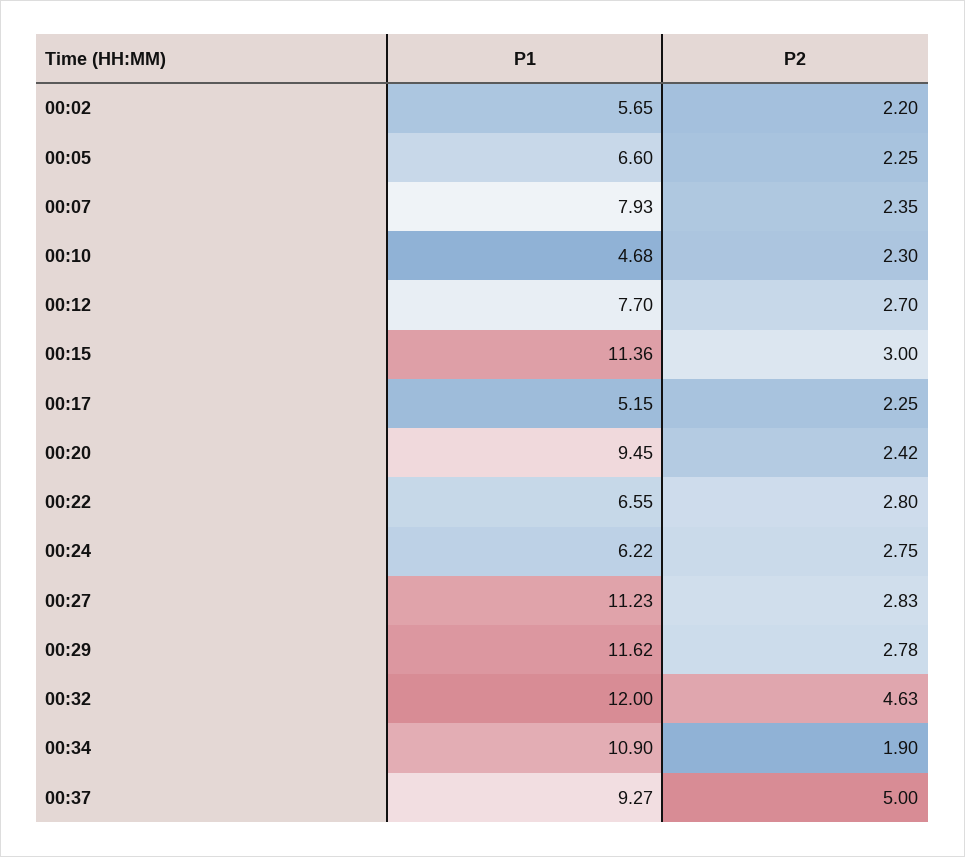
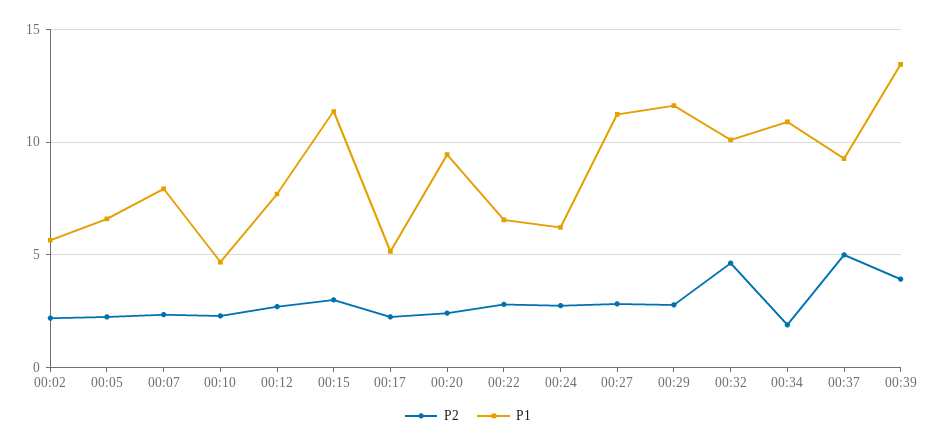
P1, 00:32: 12 -> 10
P2, 00:39: none -> 4
P1, 00:39: none -> 13.5

